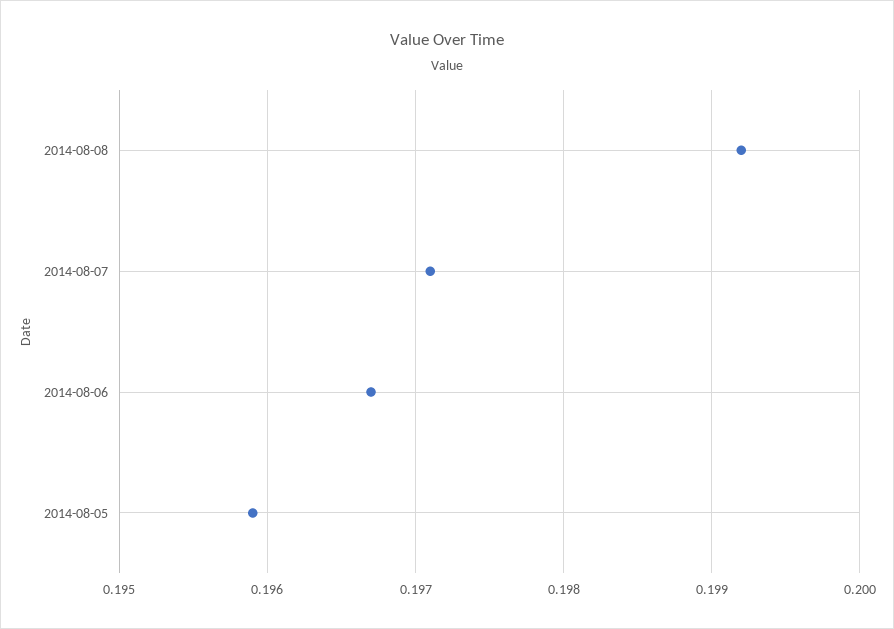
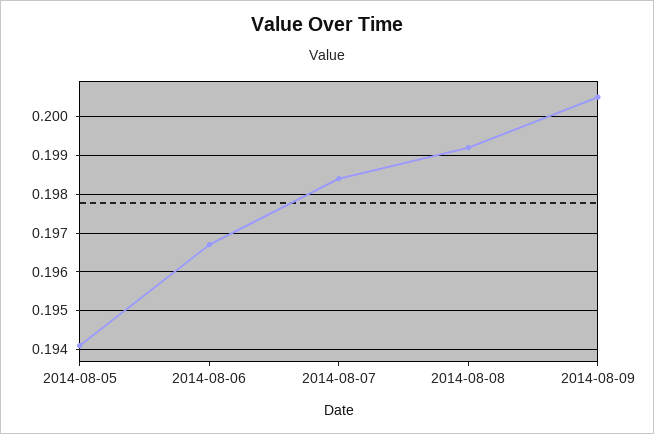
2014-08-07: 0.1971 -> 0.1985
2014-08-05: 0.1959 -> 0.194
2014-08-09: none -> 0.2005

